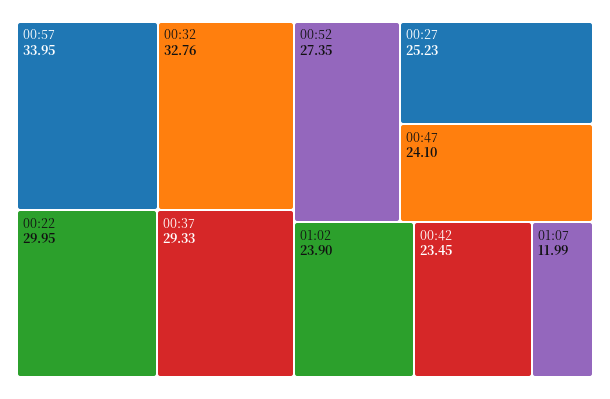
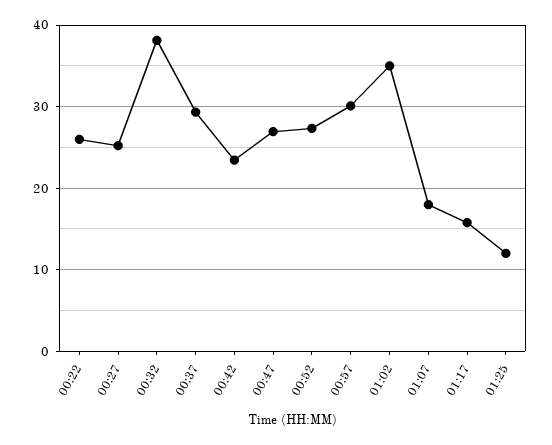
00:57: 33.95 -> 30
00:32: 32.76 -> 38
00:22: 29.95 -> 26
00:47: 24.1 -> 27
01:02: 23.9 -> 35
01:07: 11.99 -> 18
01:17: none -> 16
01:25: none -> 12

